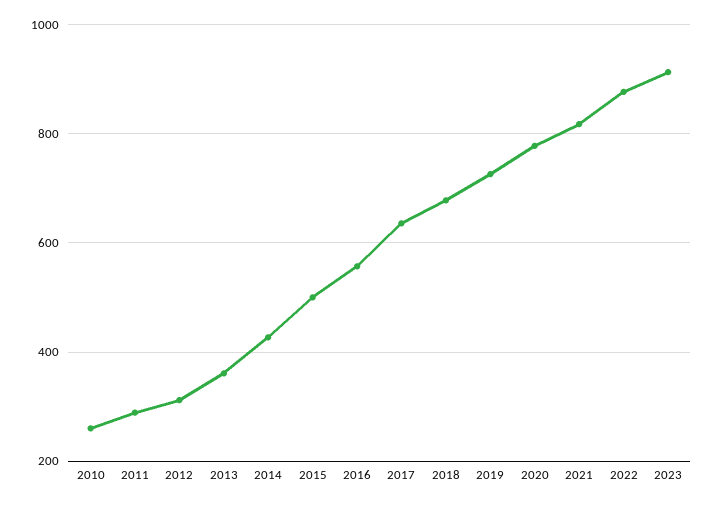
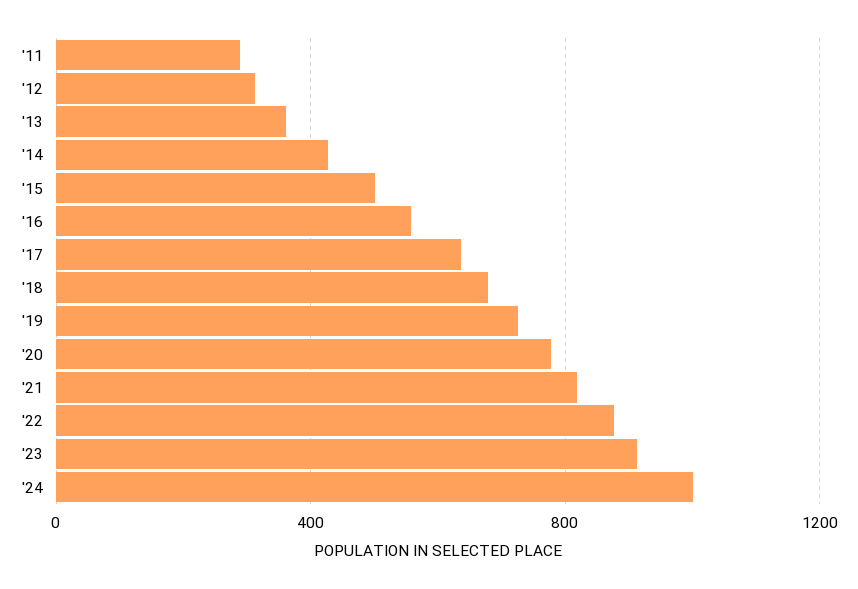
2010: 260 -> none
'24: none -> 1000

